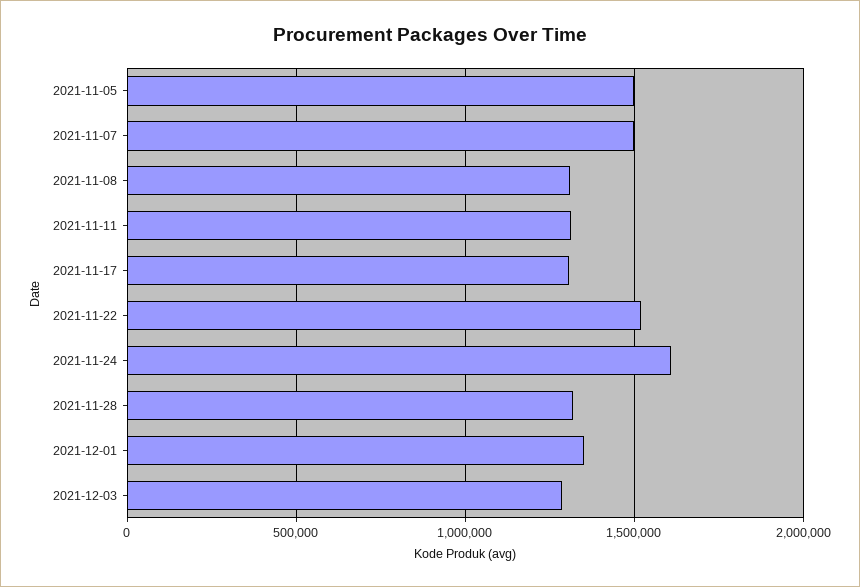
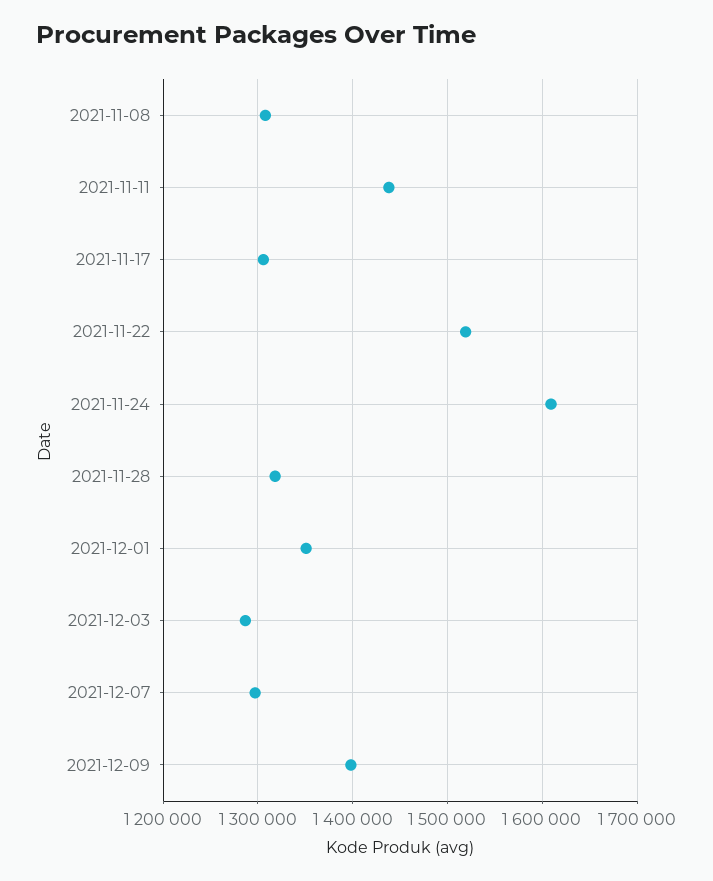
2021-11-05: 1500000 -> none
2021-11-07: 1500000 -> none
2021-11-11: 1300000 -> 1440000
2021-12-07: none -> 1300000
2021-12-09: none -> 1400000

